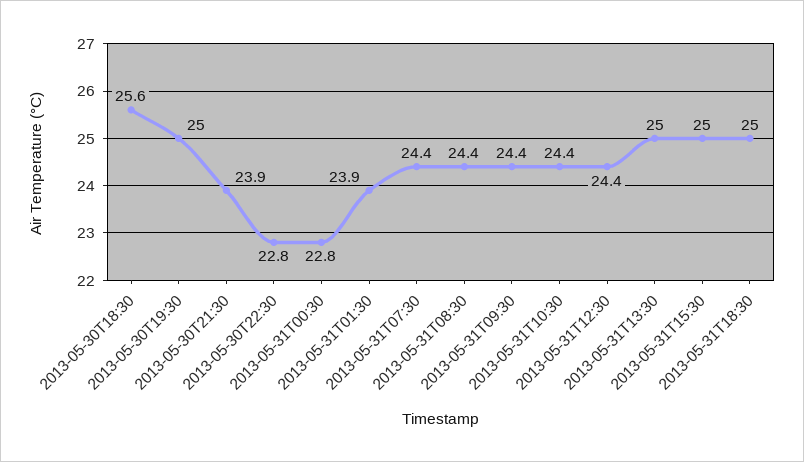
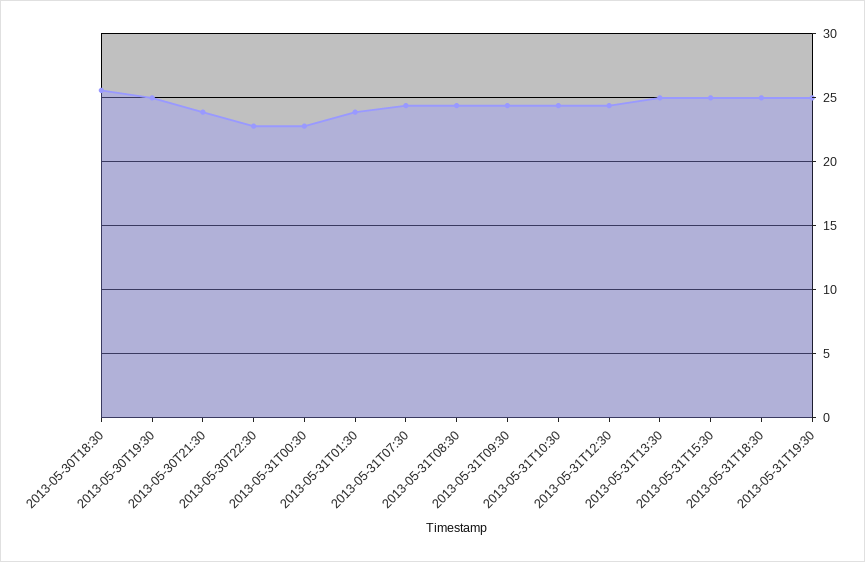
2013-05-31T19:30: none -> 25

